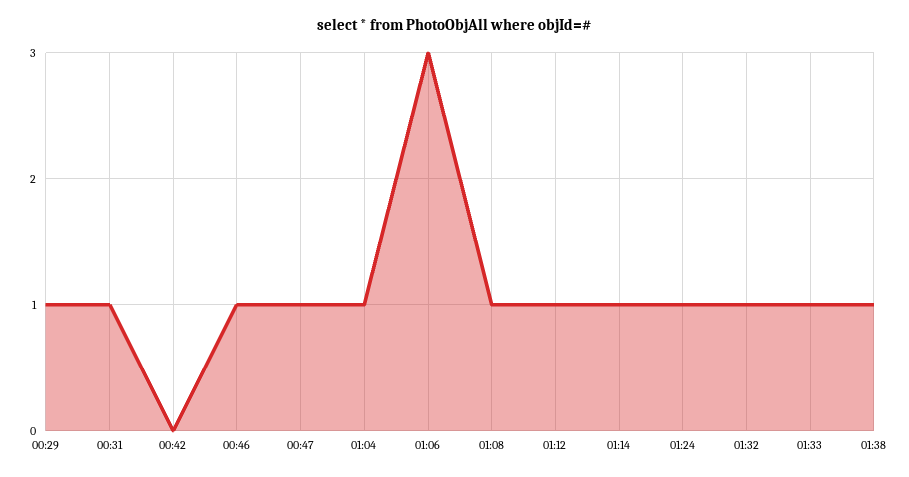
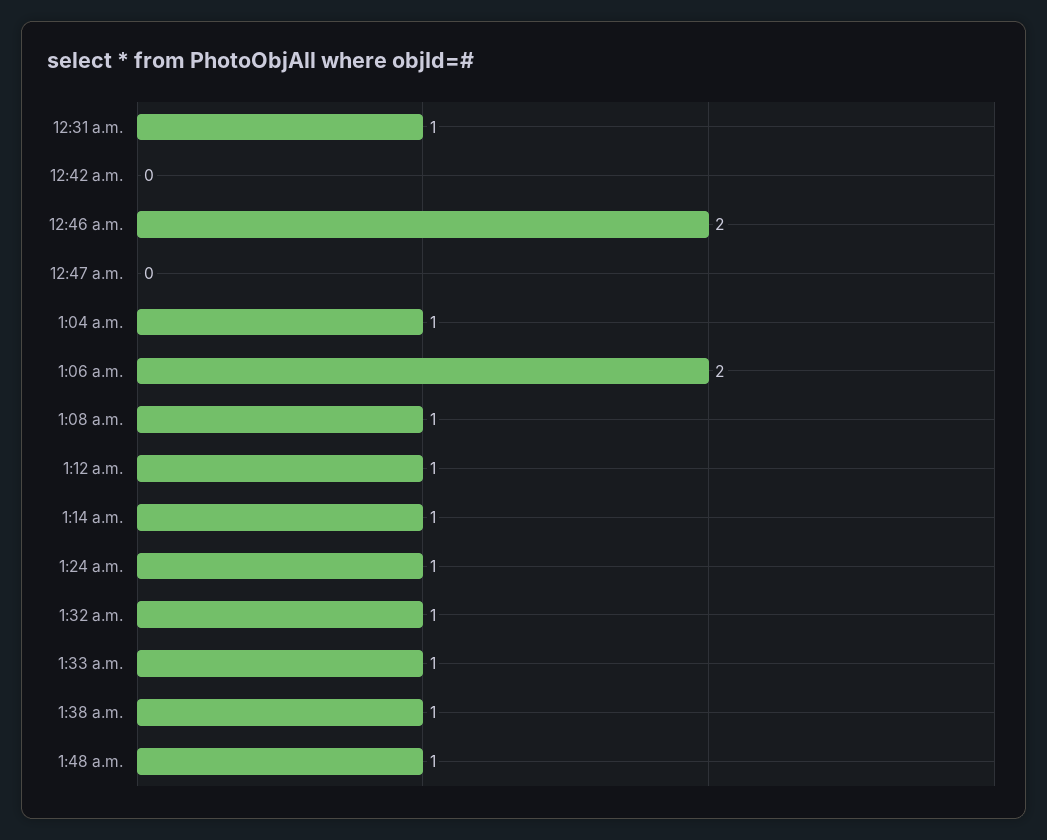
00:29: 1 -> none
00:46: 1 -> 2
00:47: 1 -> 0
01:06: 3 -> 2
1:48 a.m.: none -> 1

